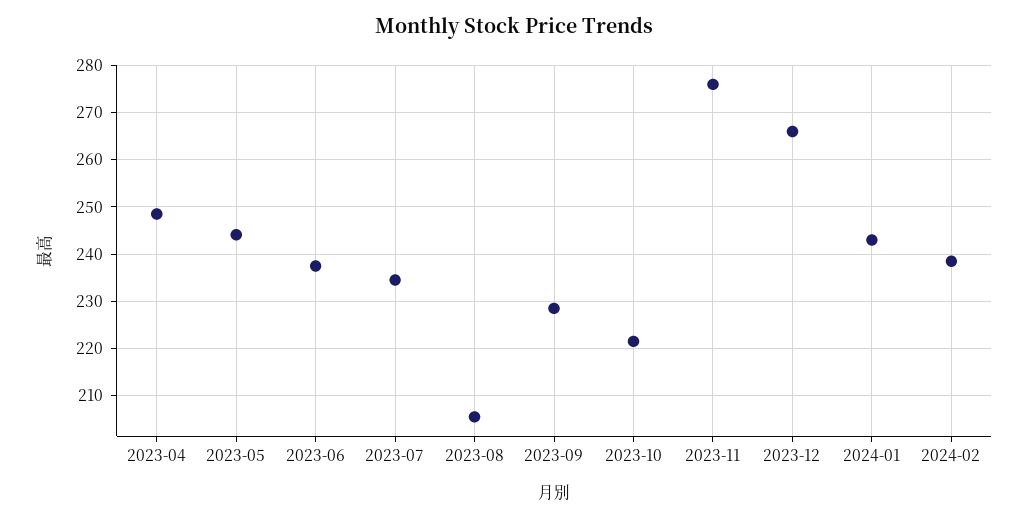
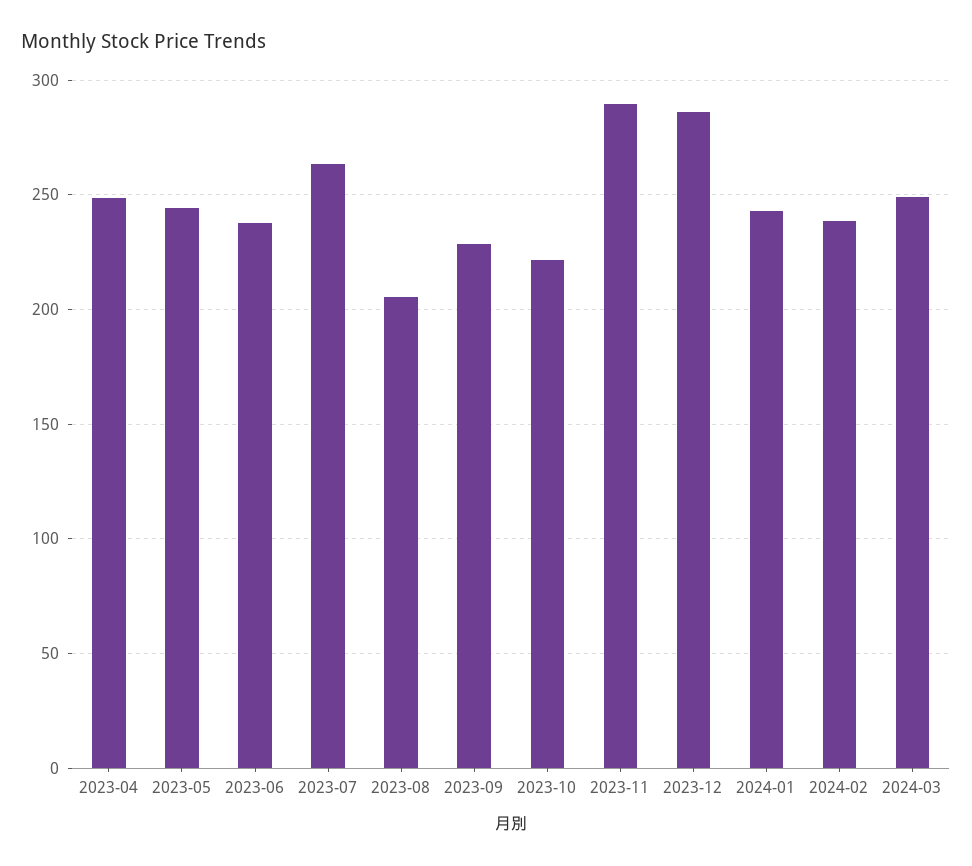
2023-07: 234 -> 265
2023-11: 276 -> 290
2023-12: 266 -> 285
2024-03: none -> 250

